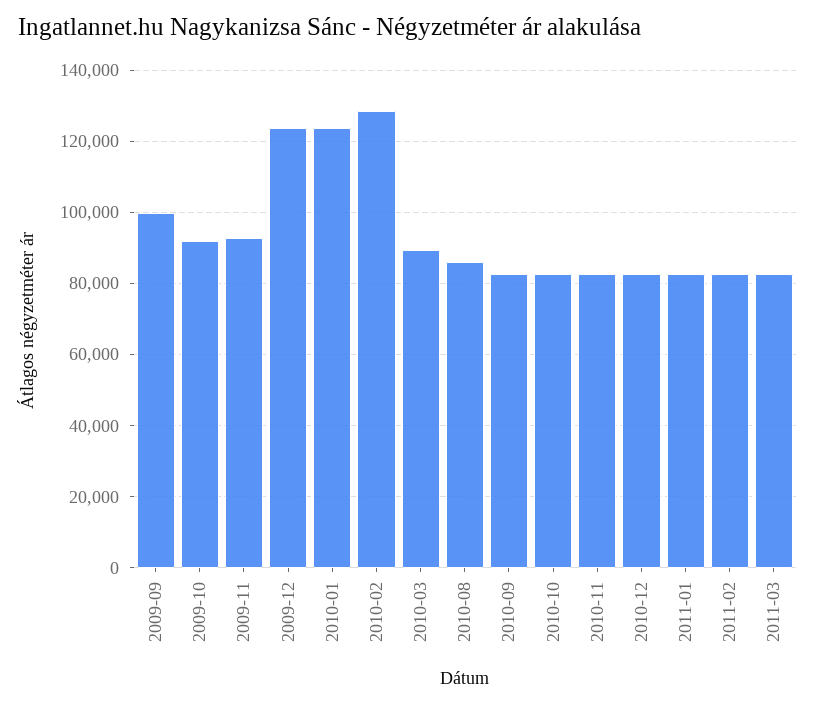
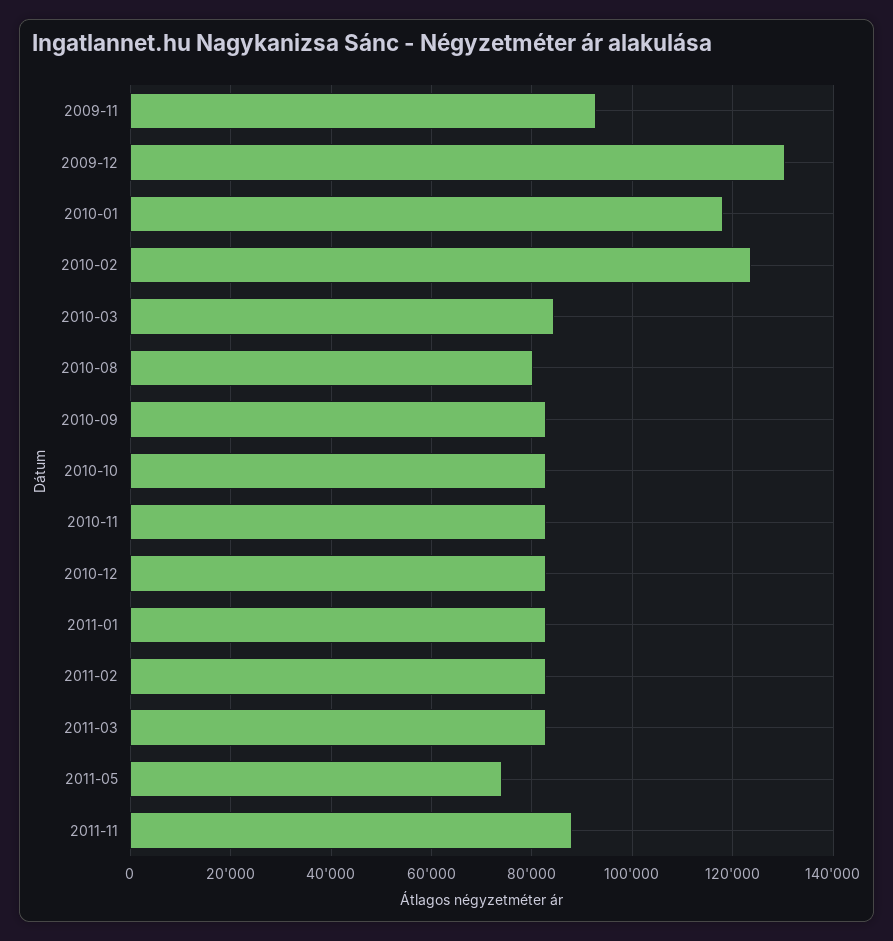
2009-09: 100000 -> none
2009-10: 92000 -> none
2009-12: 124000 -> 130000
2010-01: 124000 -> 118000
2010-02: 128000 -> 124000
2010-03: 90000 -> 84000
2010-08: 86000 -> 80000
2011-05: none -> 74000
2011-11: none -> 88000

